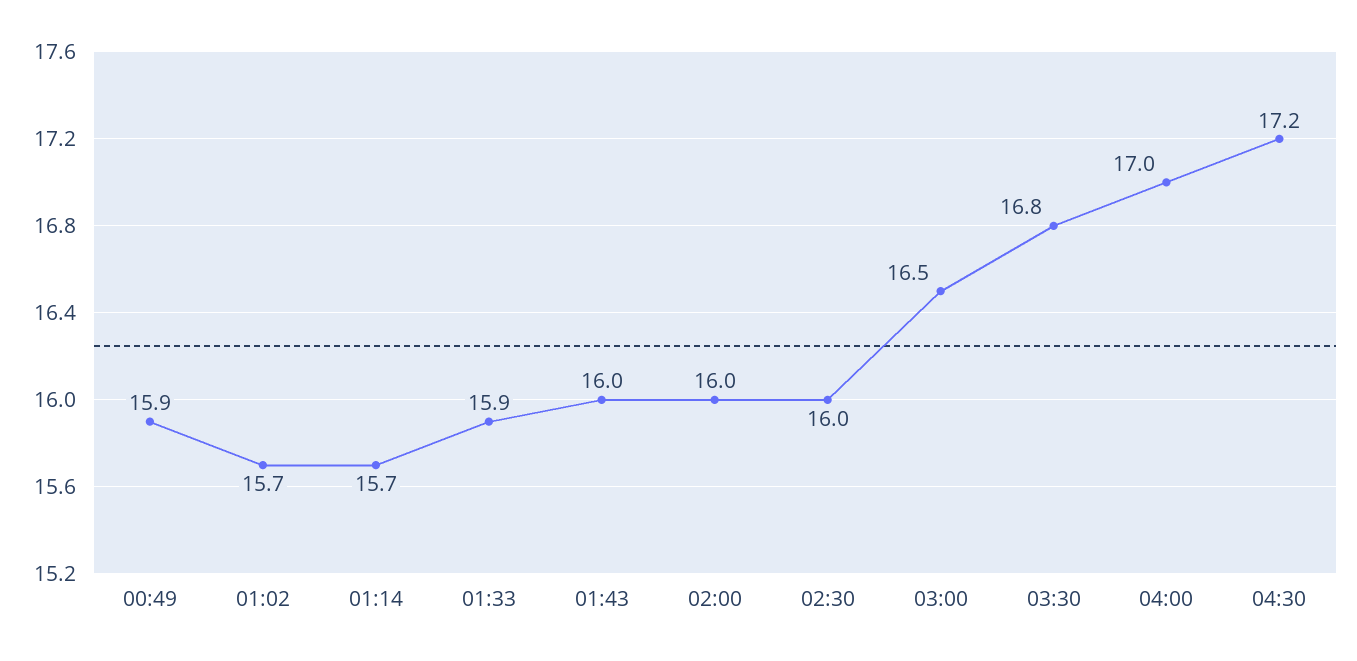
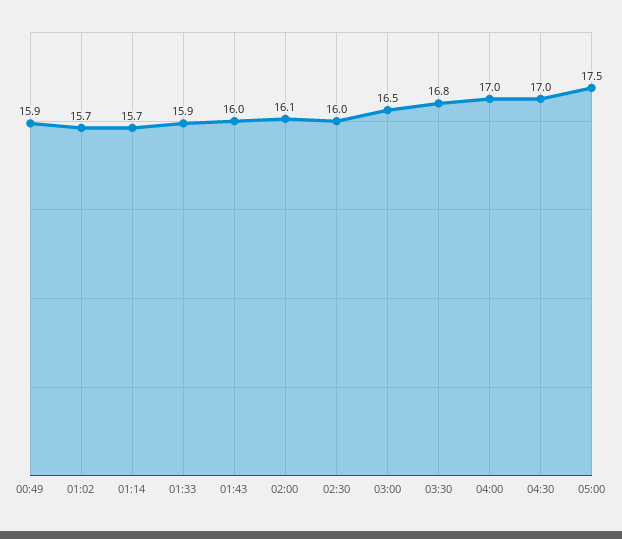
02:00: 16 -> 16.1
04:30: 17.2 -> 17
05:00: none -> 17.5

